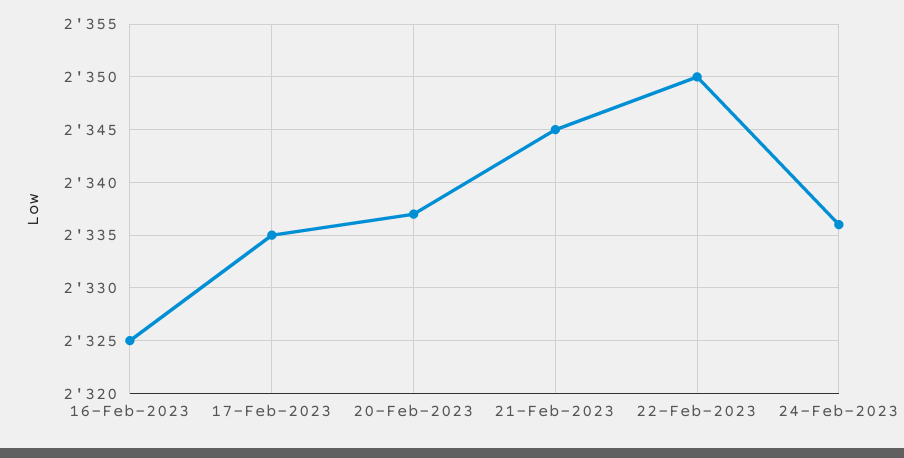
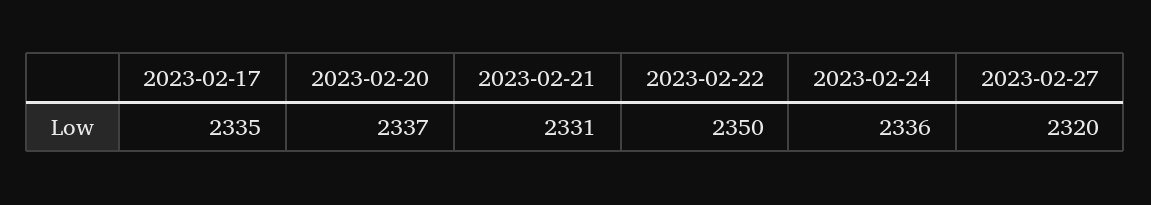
16-Feb-2023: 2325 -> none
21-Feb-2023: 2345 -> 2331
2023-02-27: none -> 2320

